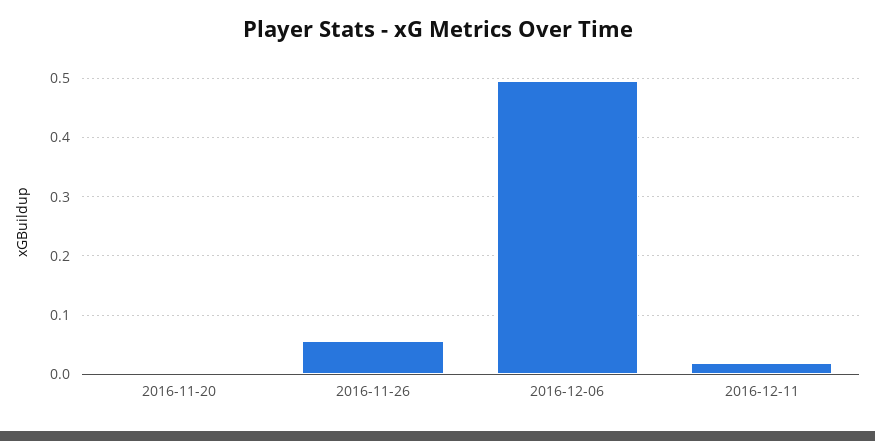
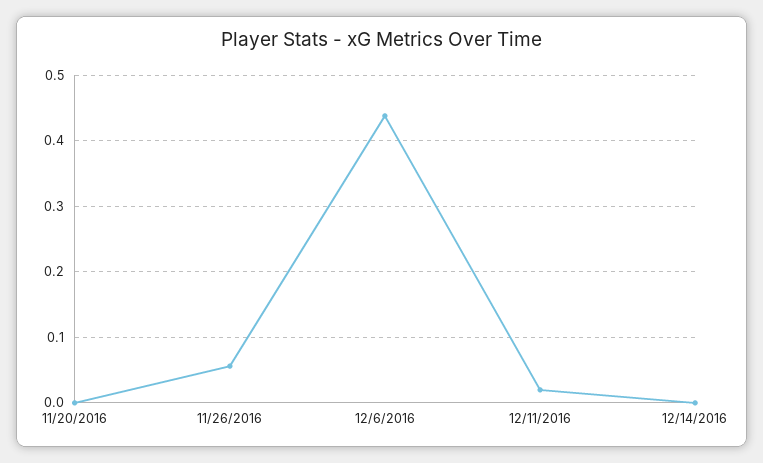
2016-12-06: 0.5 -> 0.44
12/14/2016: none -> 0

